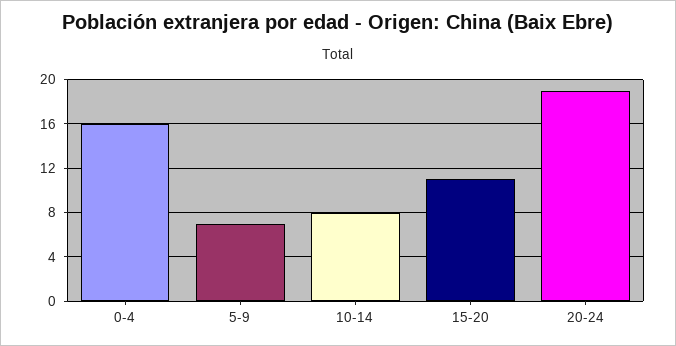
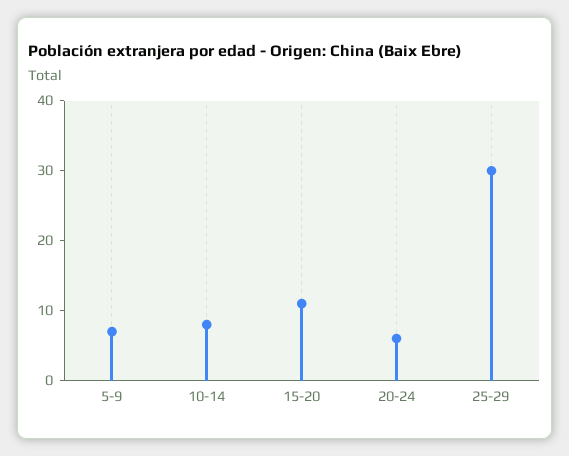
0-4: 16 -> none
20-24: 19 -> 5
25-29: none -> 30

